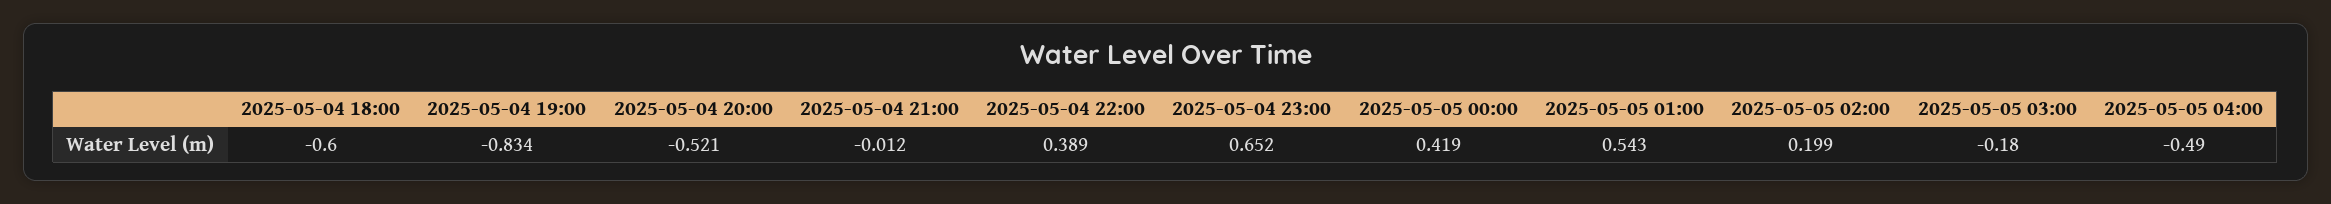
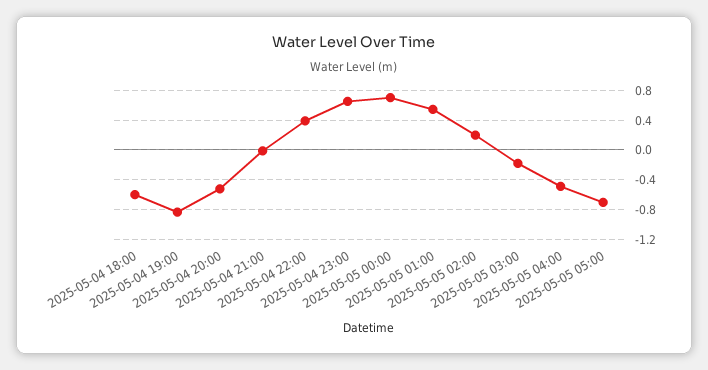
2025-05-05 00:00: 0.419 -> 0.7
2025-05-05 05:00: none -> -0.7

